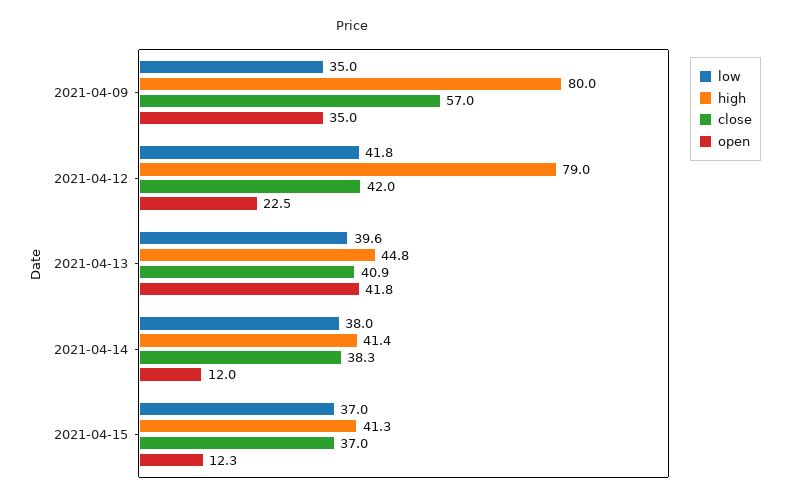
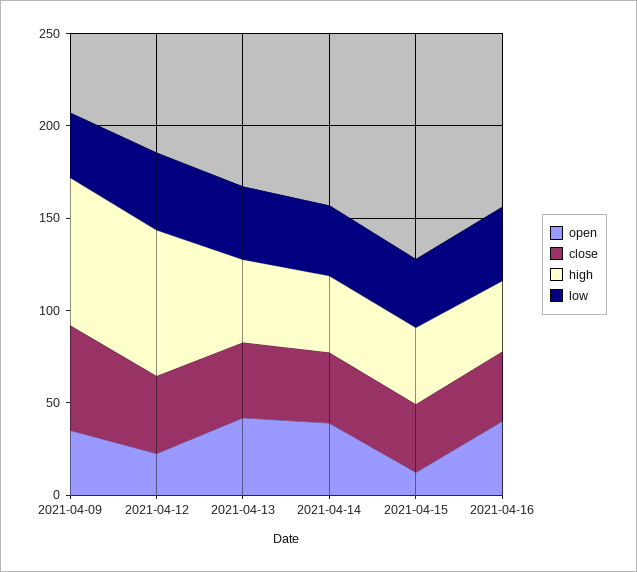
open, 2021-04-14: 12 -> 40
open, 2021-04-16: none -> 40
close, 2021-04-16: none -> 40
high, 2021-04-16: none -> 40
low, 2021-04-16: none -> 40

